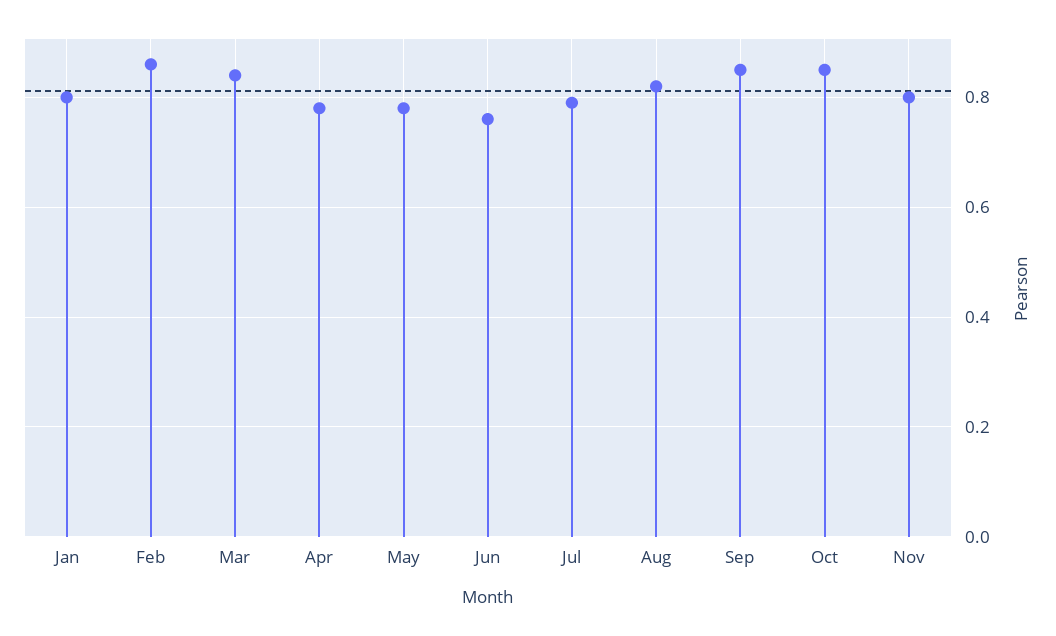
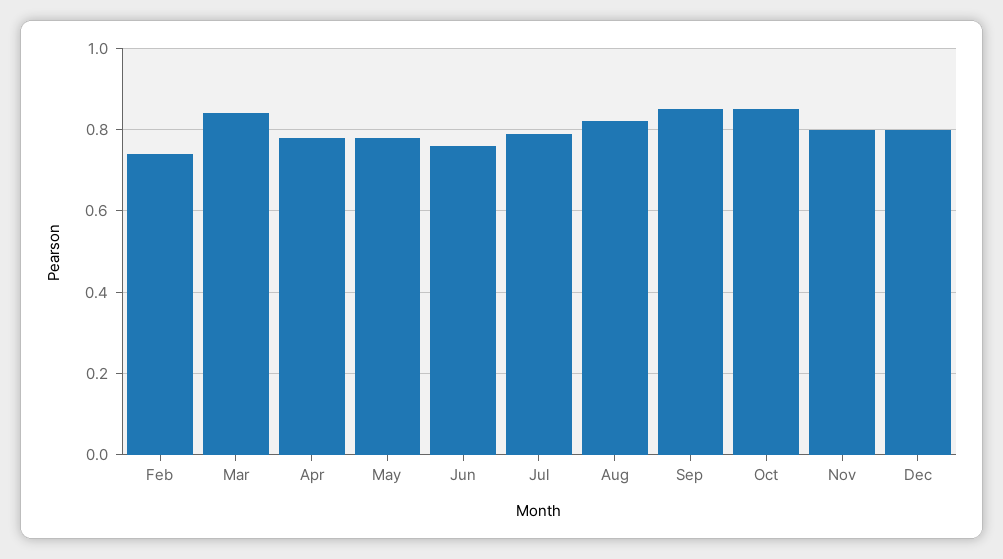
Jan: 0.8 -> none
Feb: 0.85 -> 0.75
Dec: none -> 0.8

